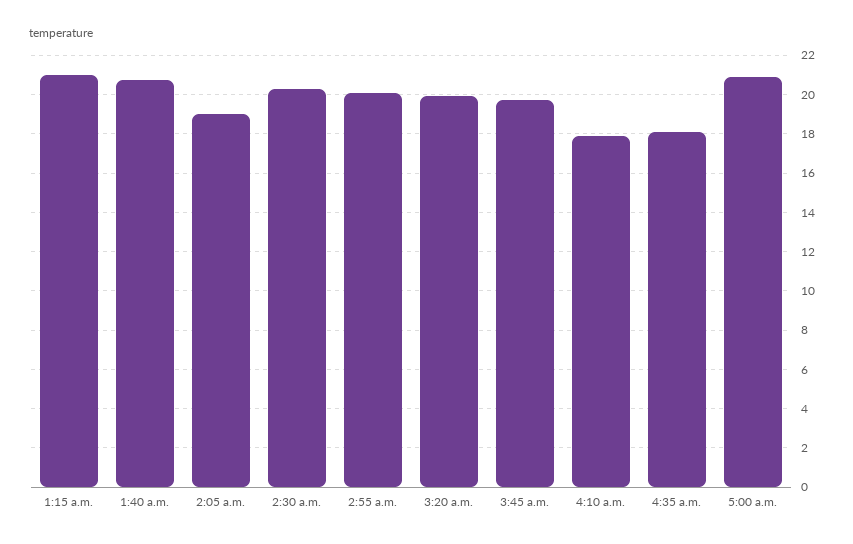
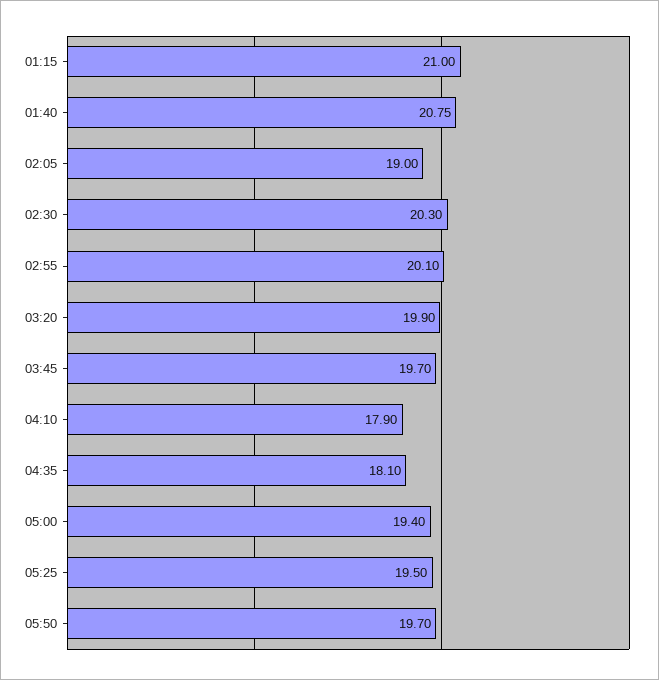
5:00 a.m.: 21 -> 19.4
05:25: none -> 19.5
05:50: none -> 19.7

